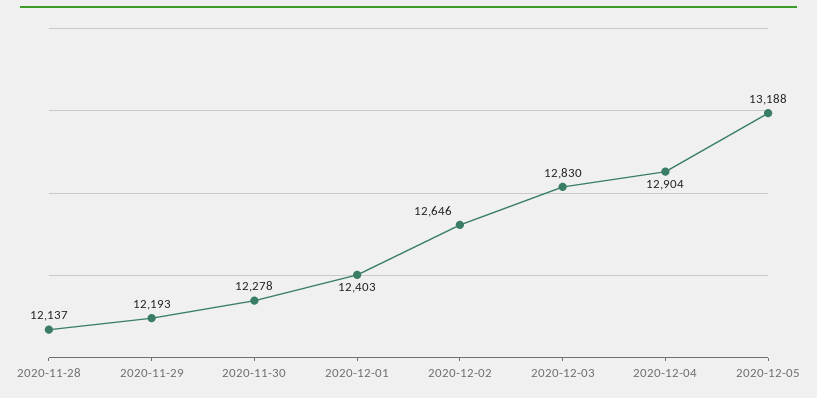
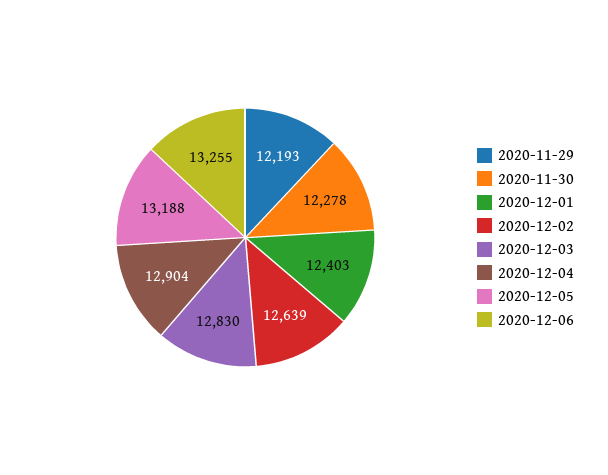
2020-11-28: 12137 -> none
2020-12-02: 12646 -> 12639
2020-12-06: none -> 13255

